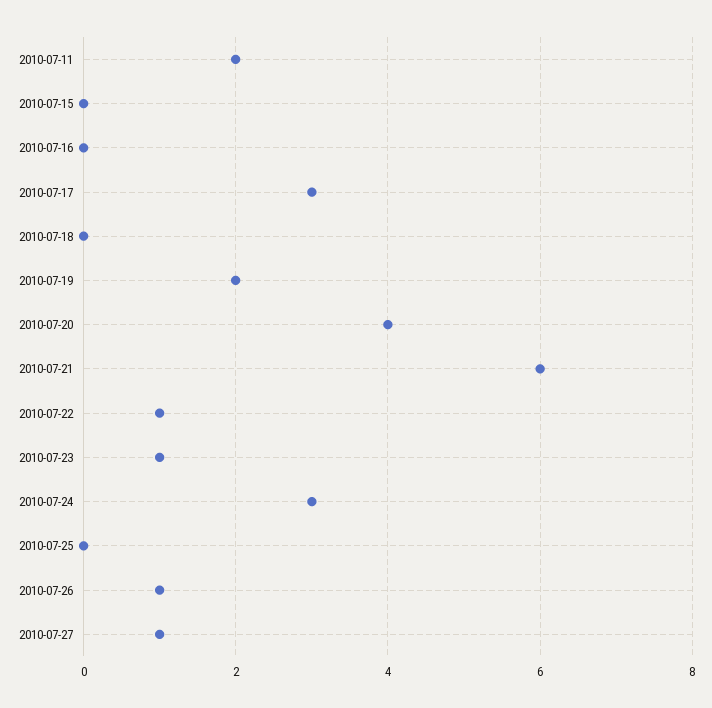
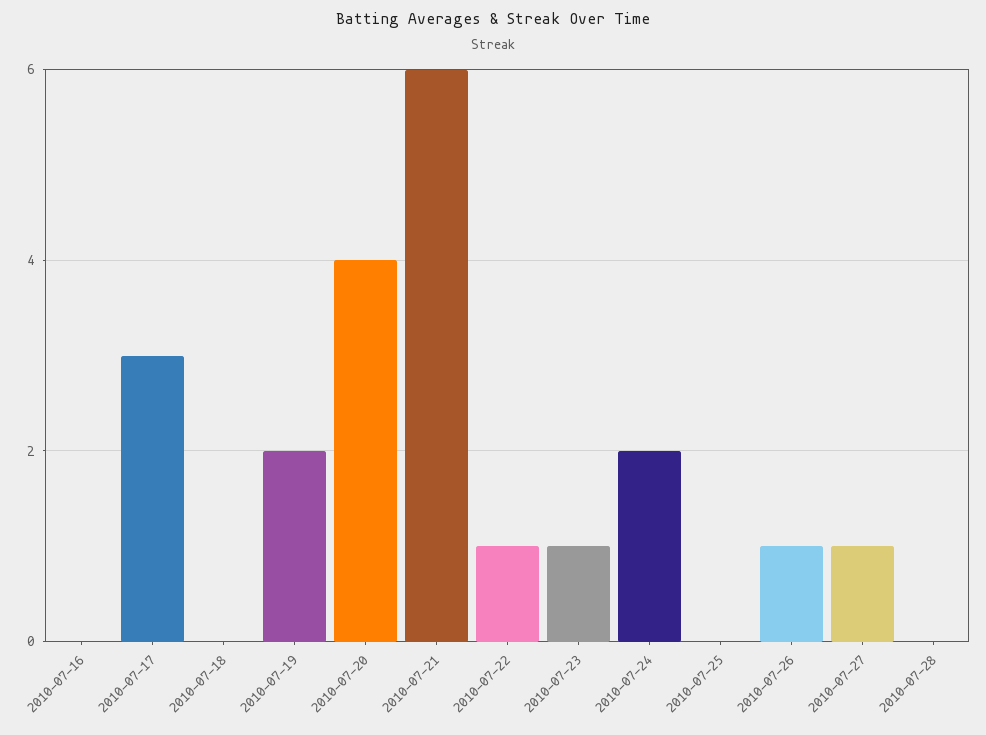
2010-07-11: 2 -> none
2010-07-15: 0 -> none
2010-07-24: 3 -> 2
2010-07-28: none -> 0

